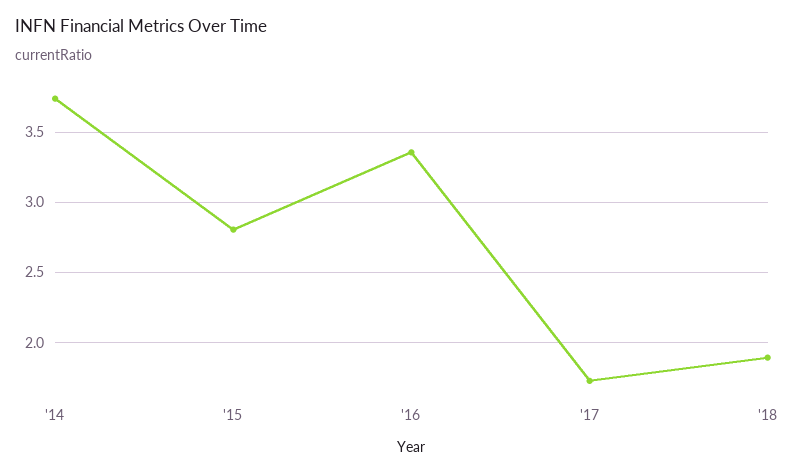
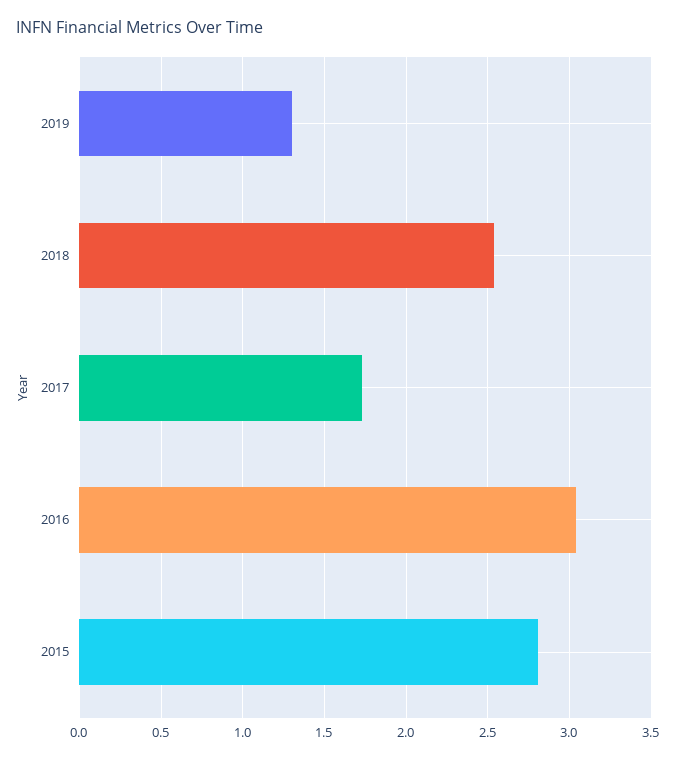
'14: 3.75 -> none
'16: 3.35 -> 3.05
'18: 1.9 -> 2.55
2019: none -> 1.3

